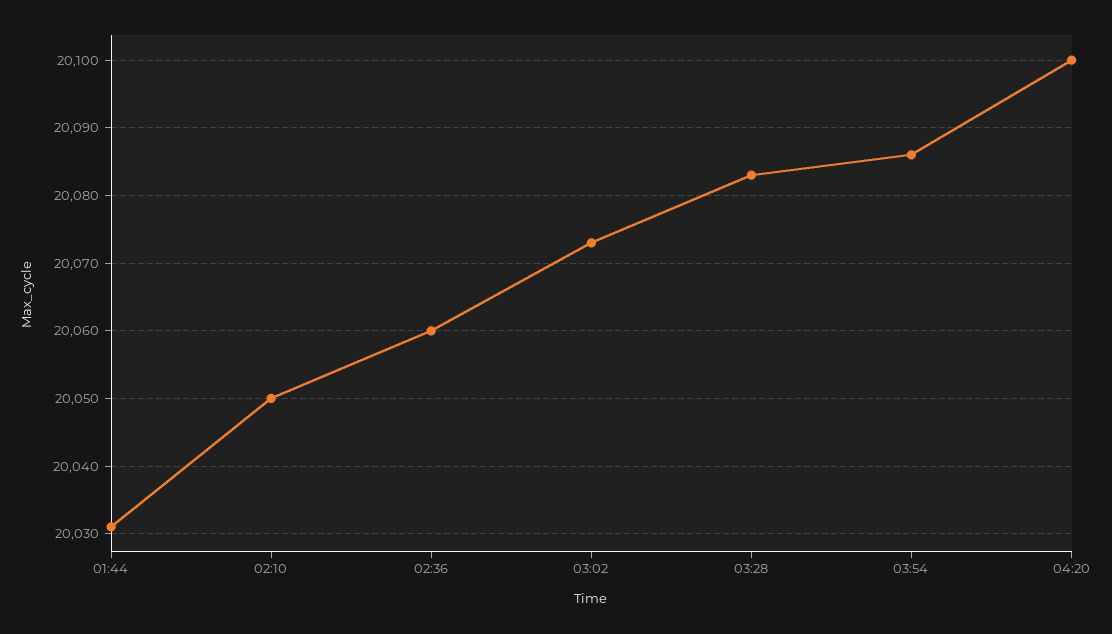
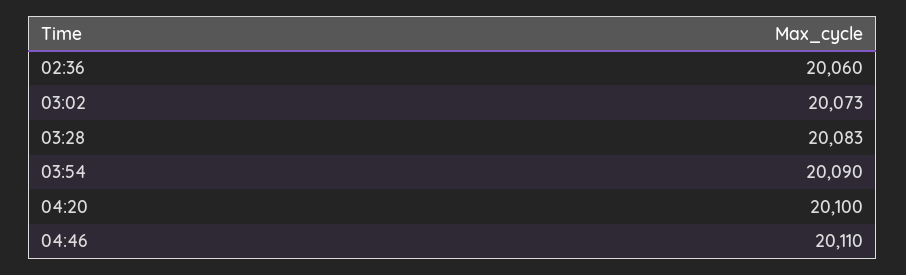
01:44: 20031 -> none
02:10: 20050 -> none
03:54: 20086 -> 20090
04:46: none -> 20110

